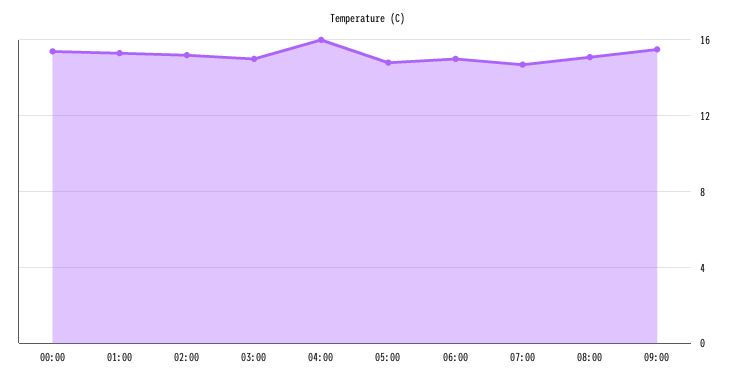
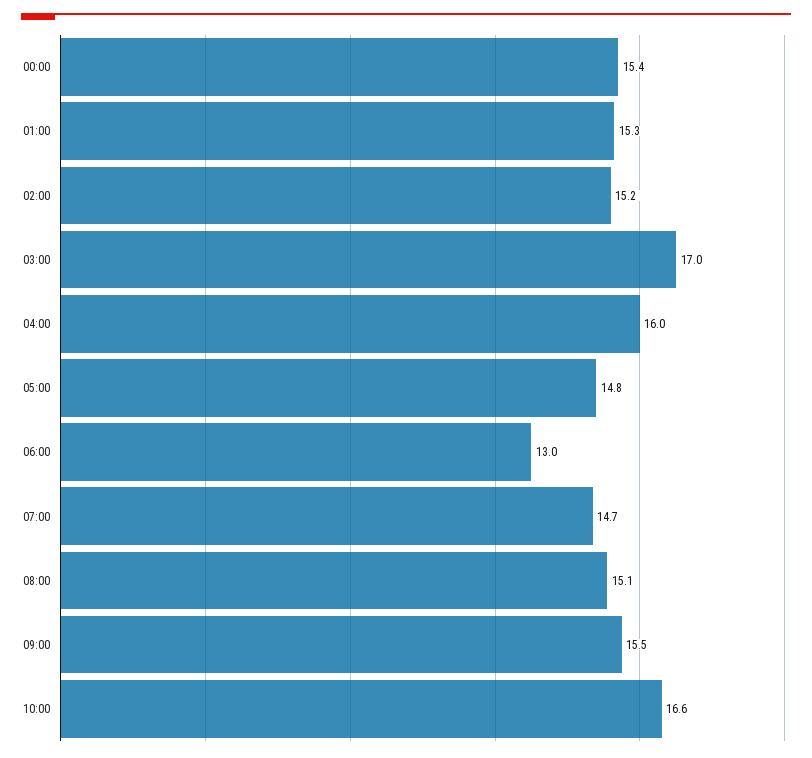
03:00: 15 -> 17
06:00: 15 -> 13
10:00: none -> 16.6

